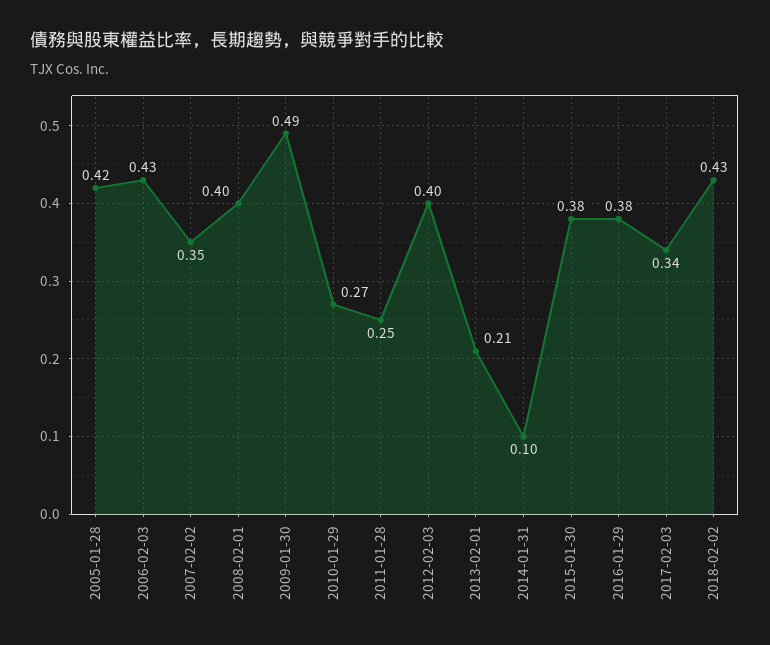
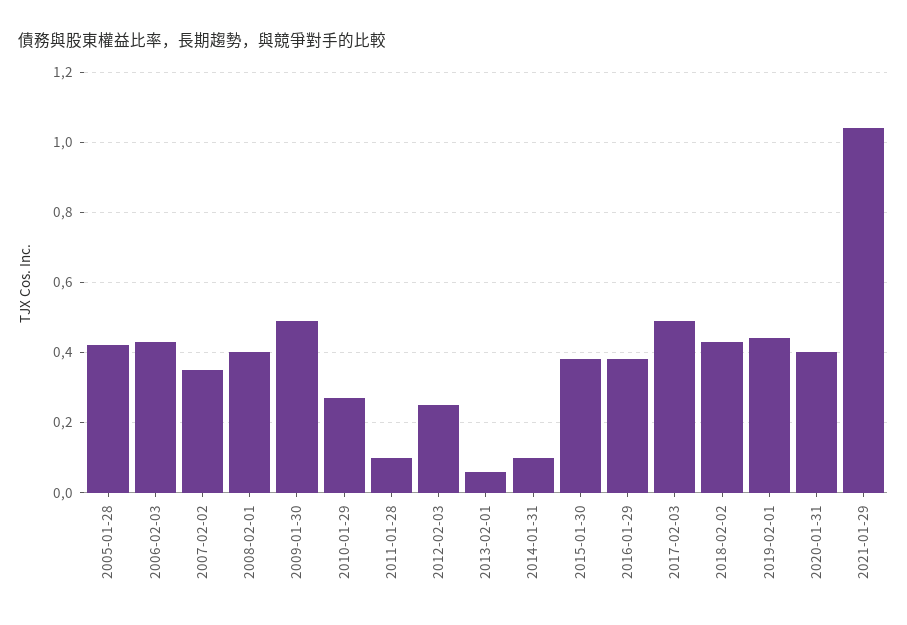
2011-01-28: 0.25 -> 0.1
2012-02-03: 0.4 -> 0.25
2013-02-01: 0.21 -> 0.05
2017-02-03: 0.34 -> 0.5
2019-02-01: none -> 0.45
2020-01-31: none -> 0.4
2021-01-29: none -> 1.05

